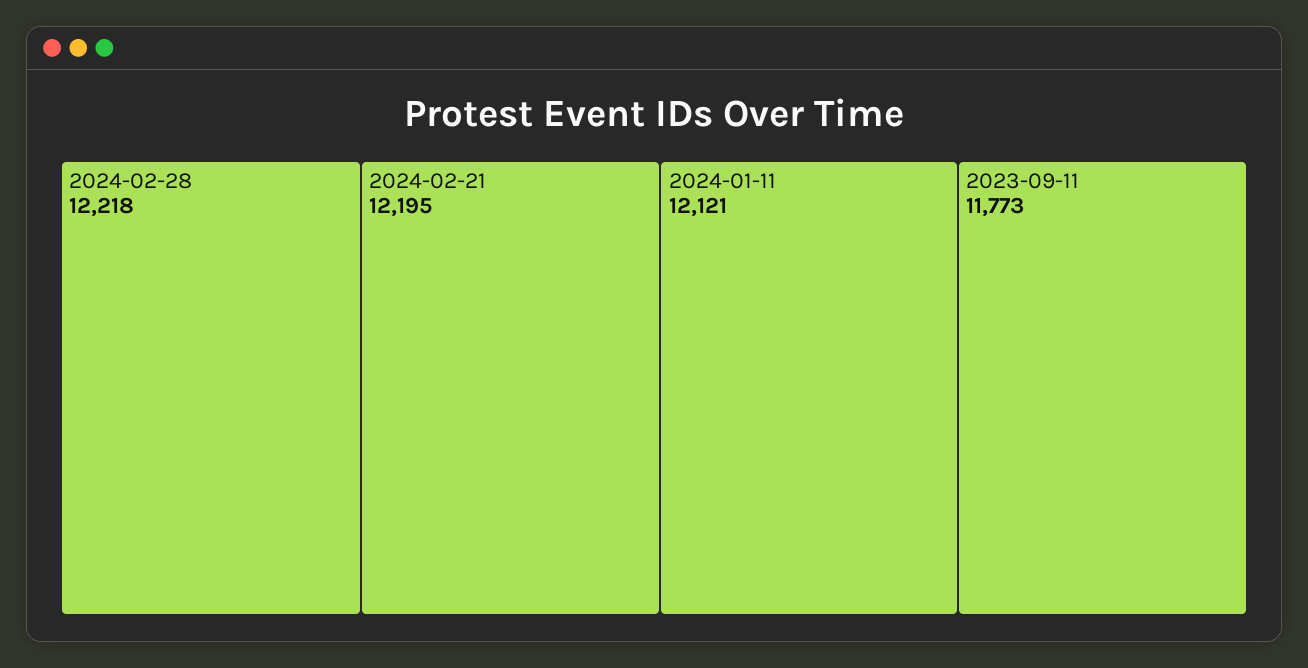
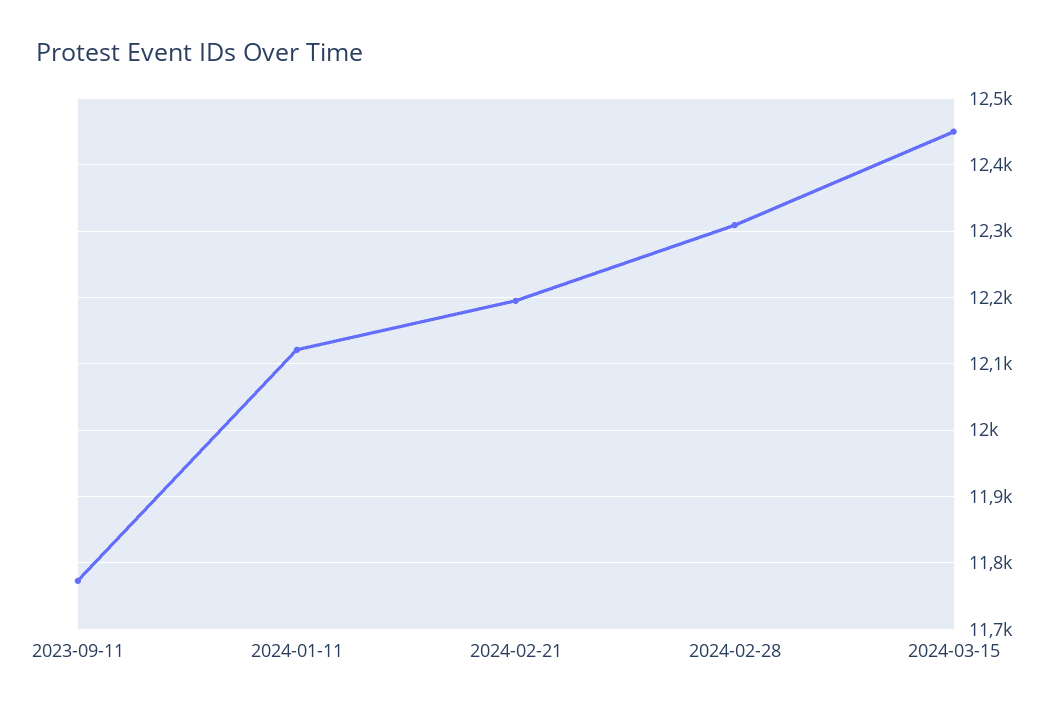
2024-02-28: 12218 -> 12310
2024-03-15: none -> 12450

